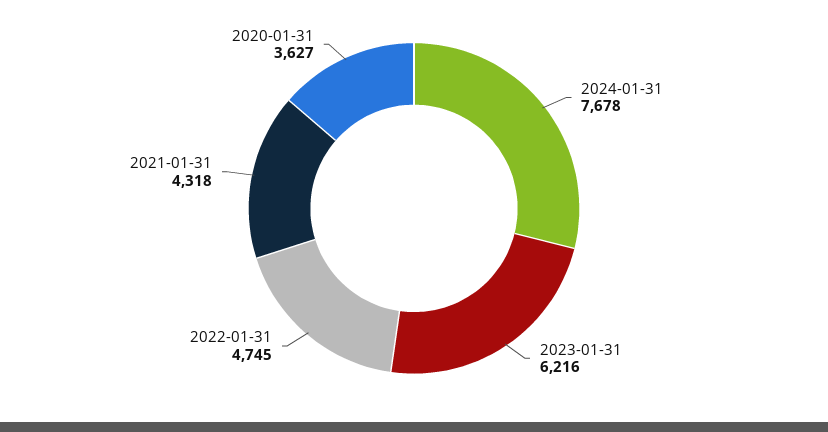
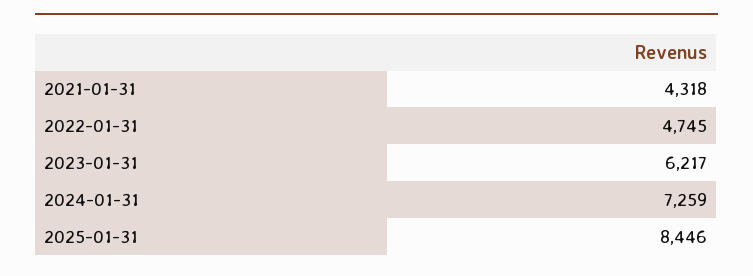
2024-01-31: 7678 -> 7259
2023-01-31: 6216 -> 6217
2020-01-31: 3627 -> none
2025-01-31: none -> 8446

